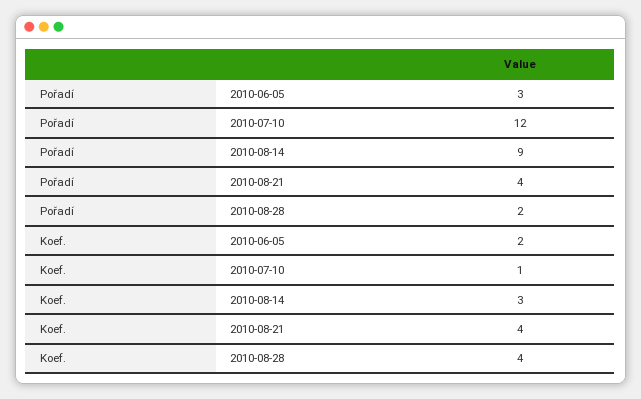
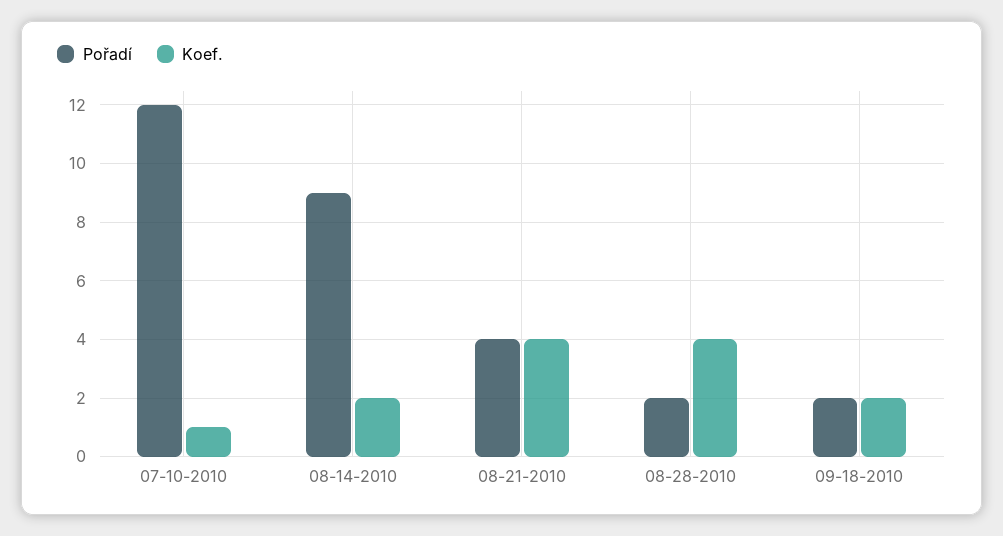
Pořadí, 2010-06-05: 3 -> none
Koef., 2010-06-05: 2 -> none
Koef., 2010-08-14: 3 -> 2
Pořadí, 09-18-2010: none -> 2
Koef., 09-18-2010: none -> 2

